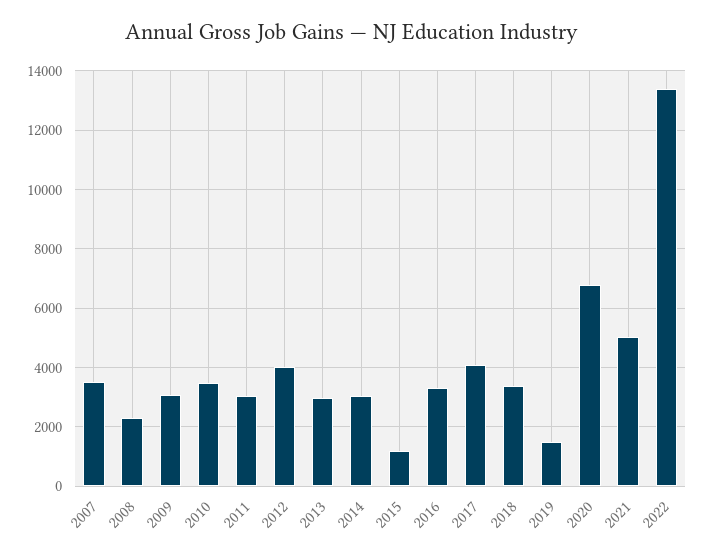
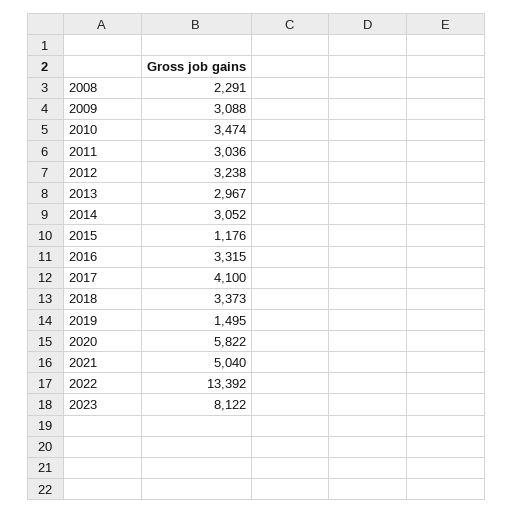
2007: 3500 -> none
2012: 4000 -> 3238
2020: 6750 -> 5822
2023: none -> 8122

